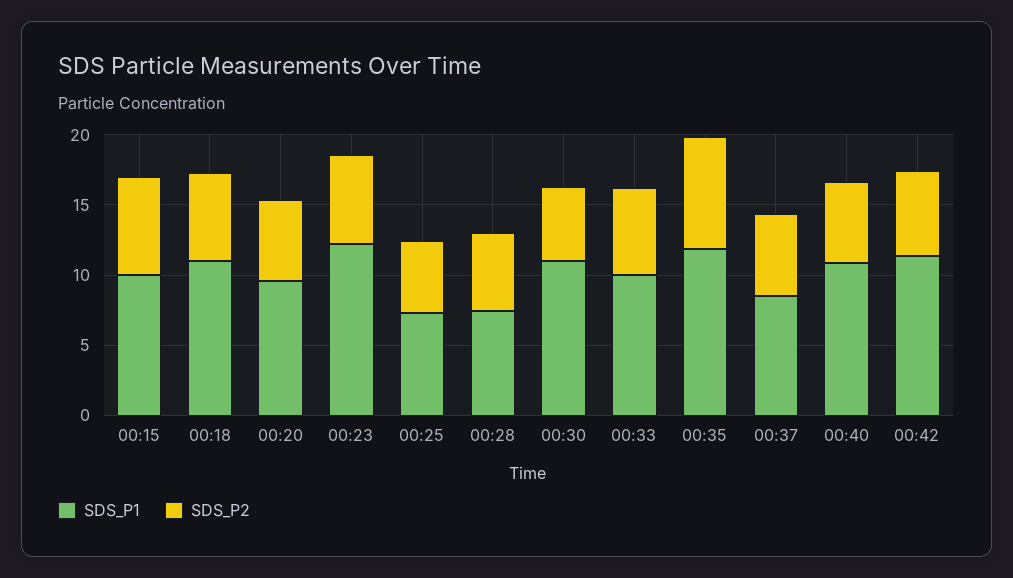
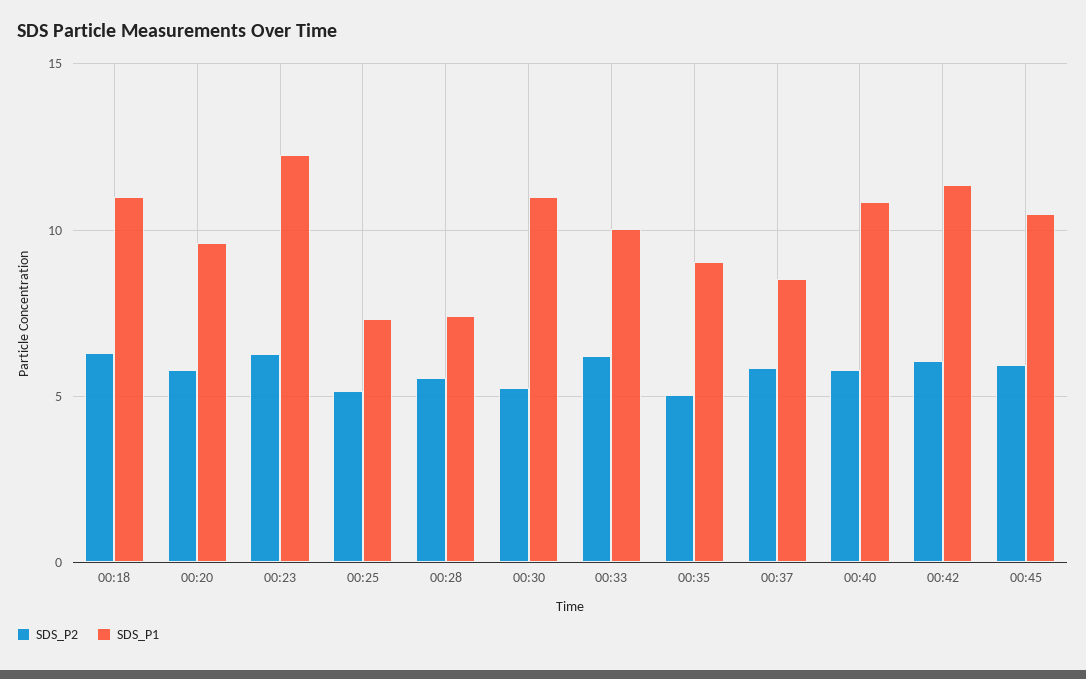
SDS_P1, 00:15: 10 -> none
SDS_P2, 00:15: 7 -> none
SDS_P1, 00:35: 12 -> 9
SDS_P2, 00:35: 8 -> 5
SDS_P2, 00:45: none -> 6
SDS_P1, 00:45: none -> 10.5

